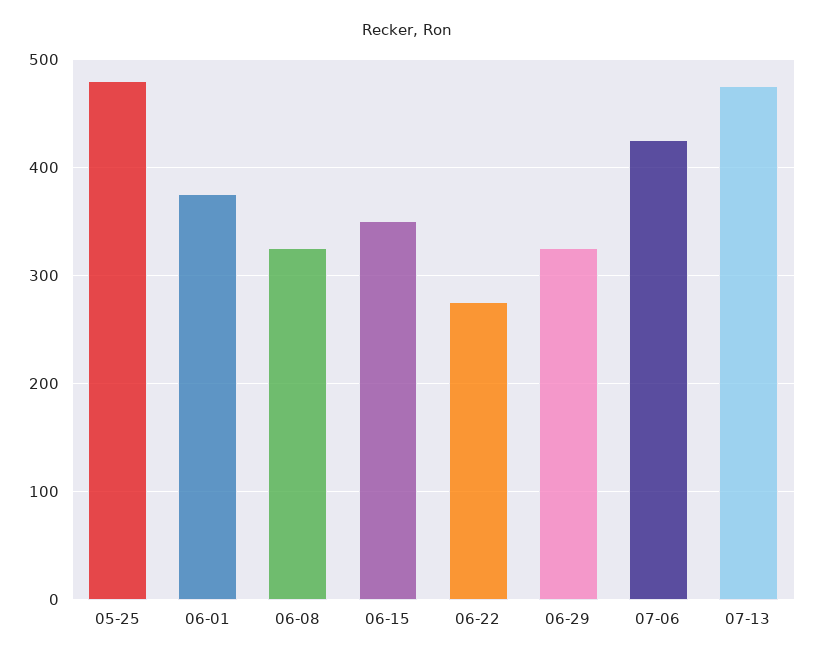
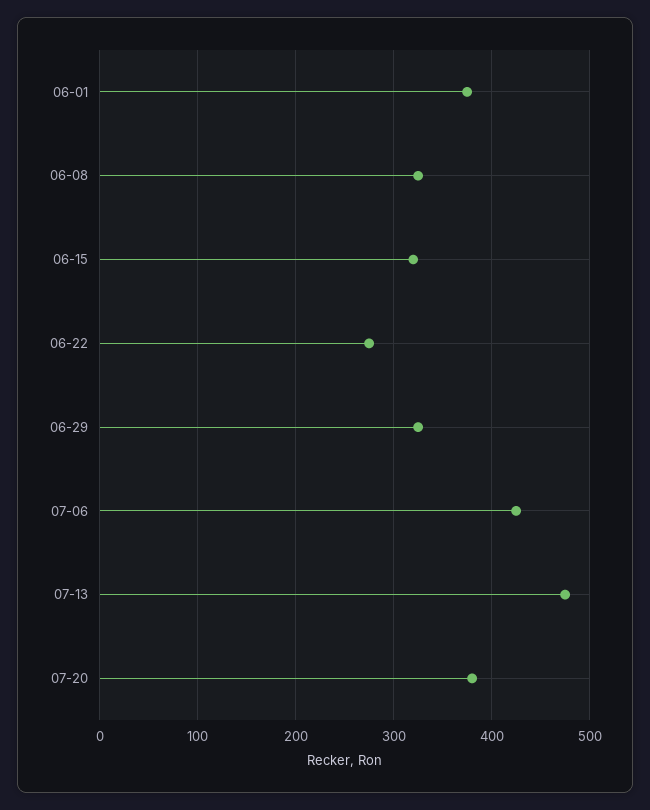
05-25: 480 -> none
06-15: 350 -> 320
07-20: none -> 380

